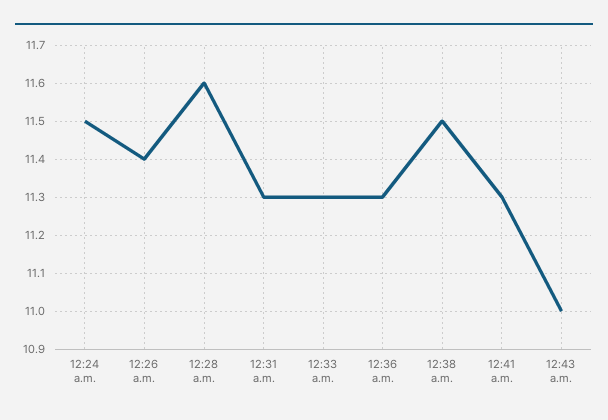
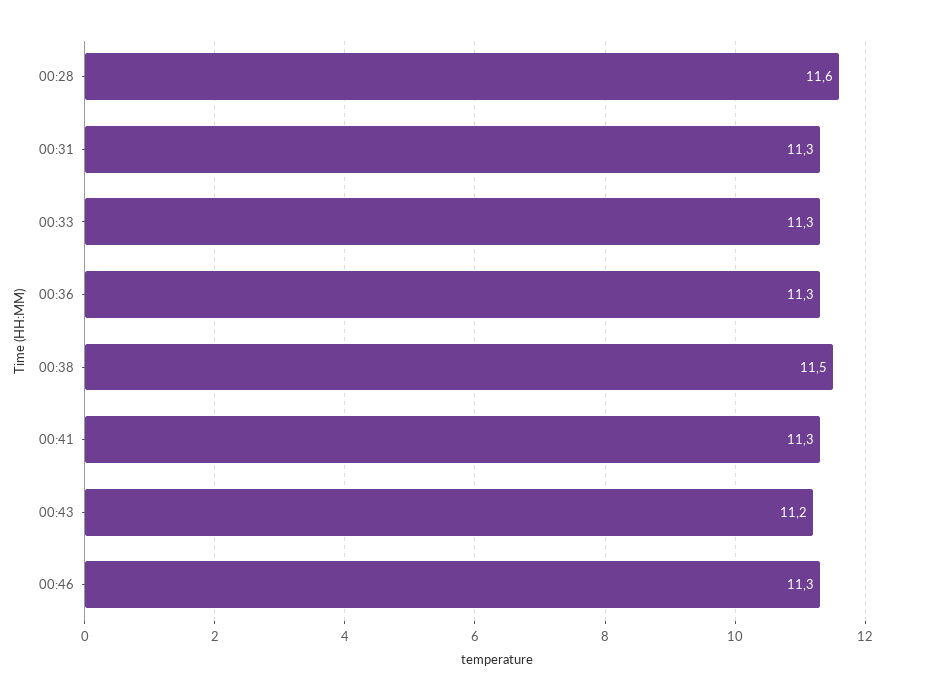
12:24 a.m.: 11.5 -> none
12:26 a.m.: 11.4 -> none
12:43 a.m.: 11 -> 11.2
00:46: none -> 11.3

